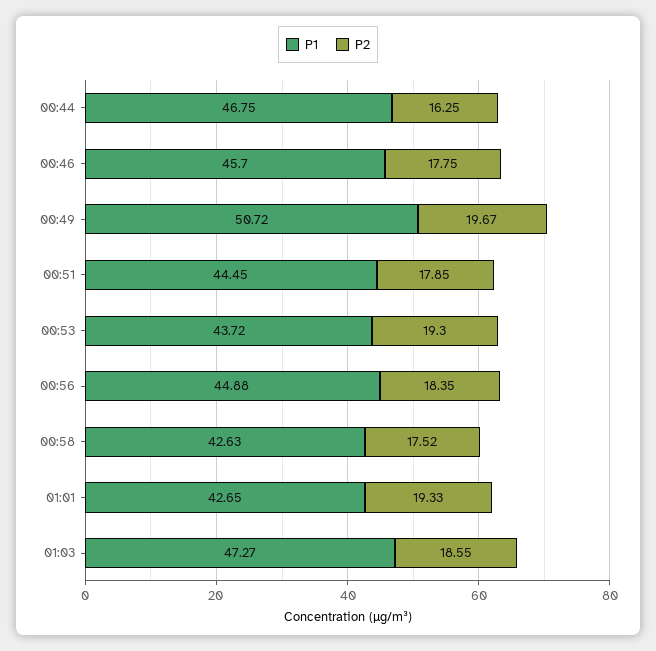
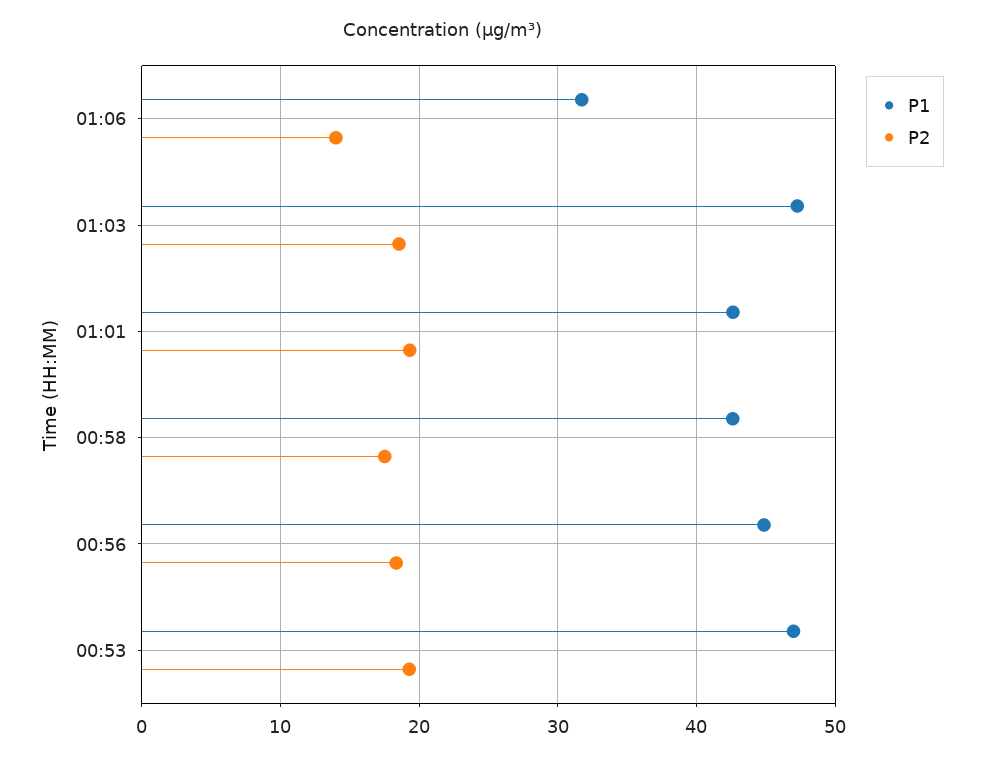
P1, 00:44: 46.75 -> none
P2, 00:44: 16.25 -> none
P1, 00:46: 45.7 -> none
P2, 00:46: 17.75 -> none
P1, 00:49: 50.72 -> none
P2, 00:49: 19.67 -> none
P1, 00:51: 44.45 -> none
P2, 00:51: 17.85 -> none
P1, 00:53: 43.72 -> 47
P1, 01:06: none -> 32
P2, 01:06: none -> 14

